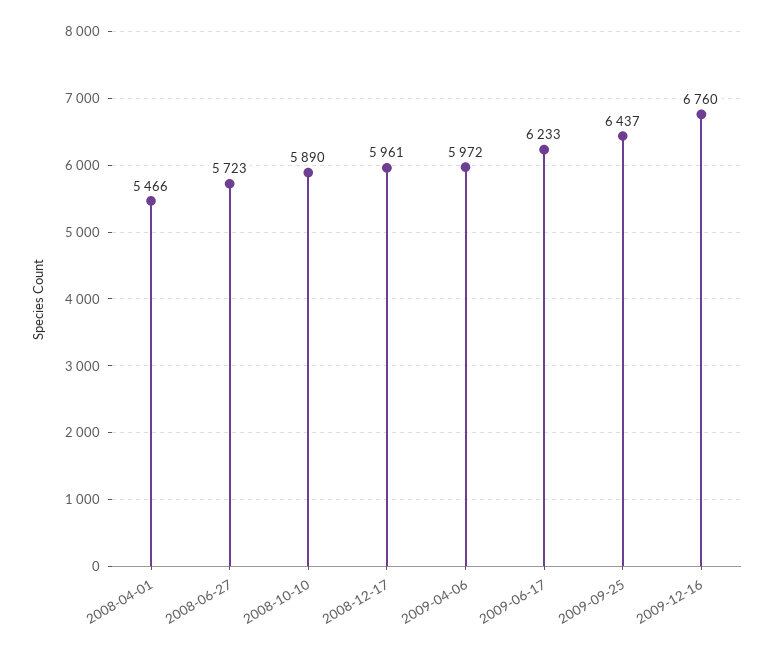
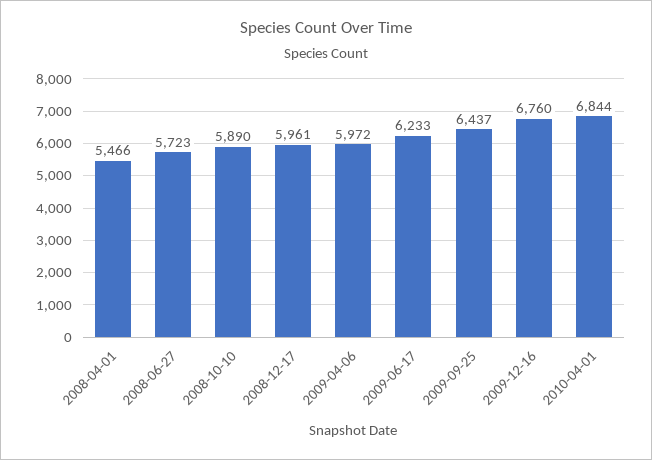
2010-04-01: none -> 6844

